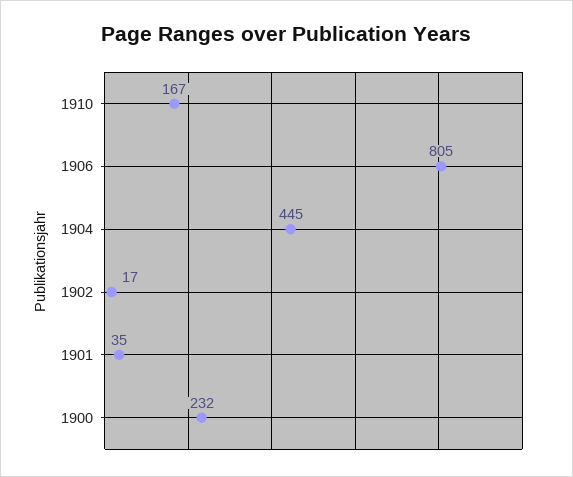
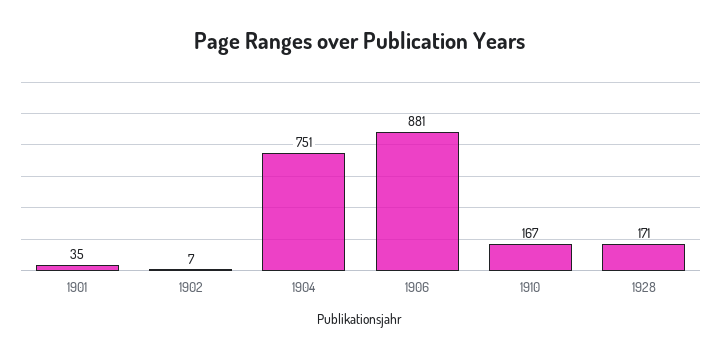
1906: 805 -> 881
1904: 445 -> 751
1902: 17 -> 7
1900: 232 -> none
1928: none -> 171

